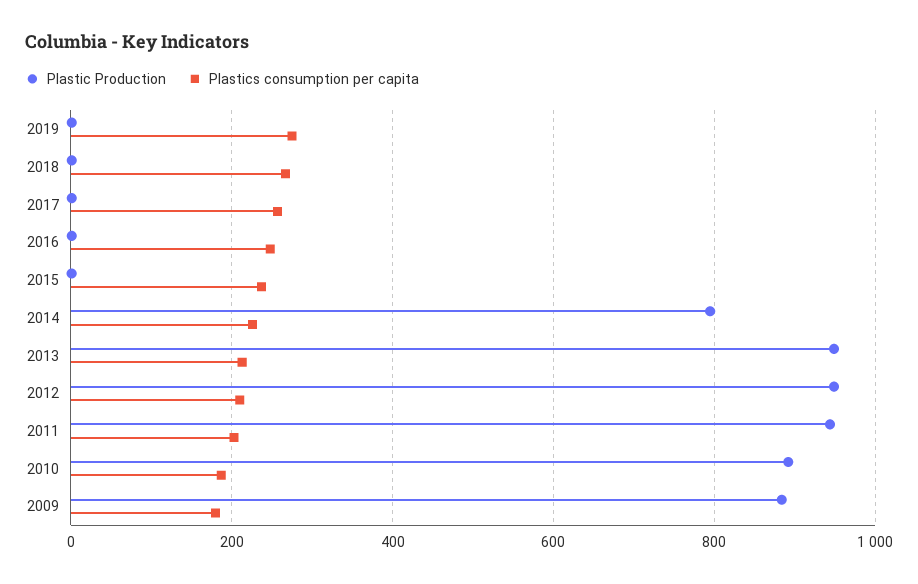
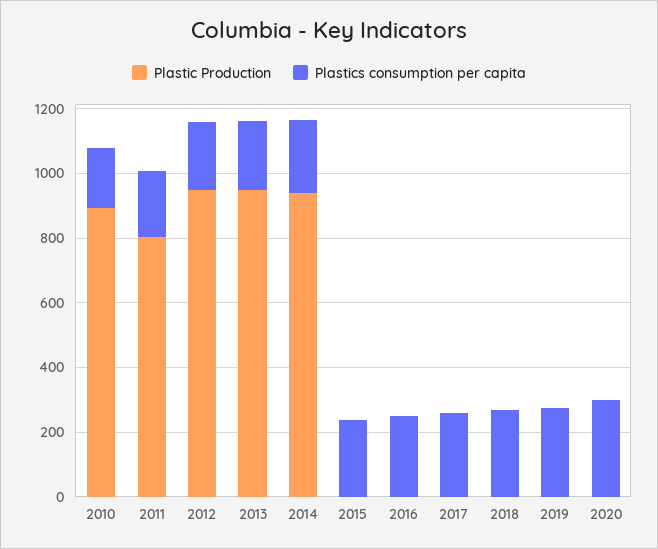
Plastic Production, 2014: 800 -> 950
Plastic Production, 2011: 940 -> 800
Plastic Production, 2009: 880 -> none
Plastics consumption per capita, 2009: 180 -> none
Plastic Production, 2020: none -> 0
Plastics consumption per capita, 2020: none -> 300

